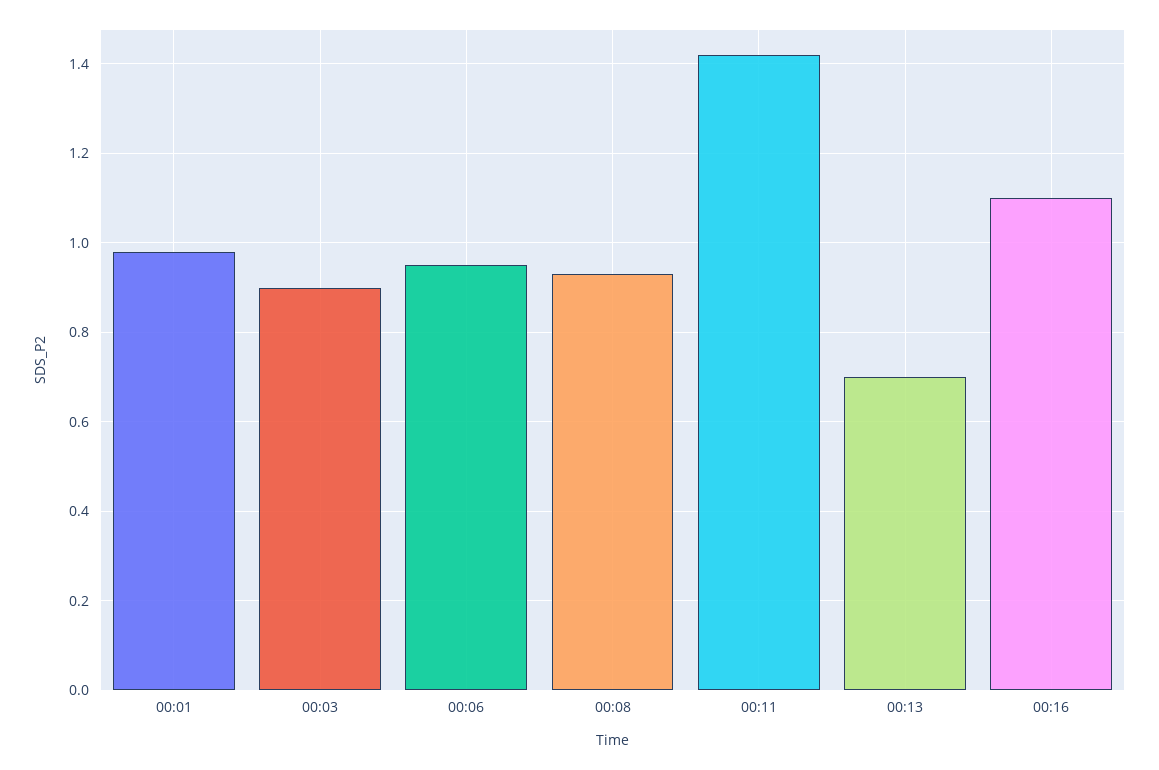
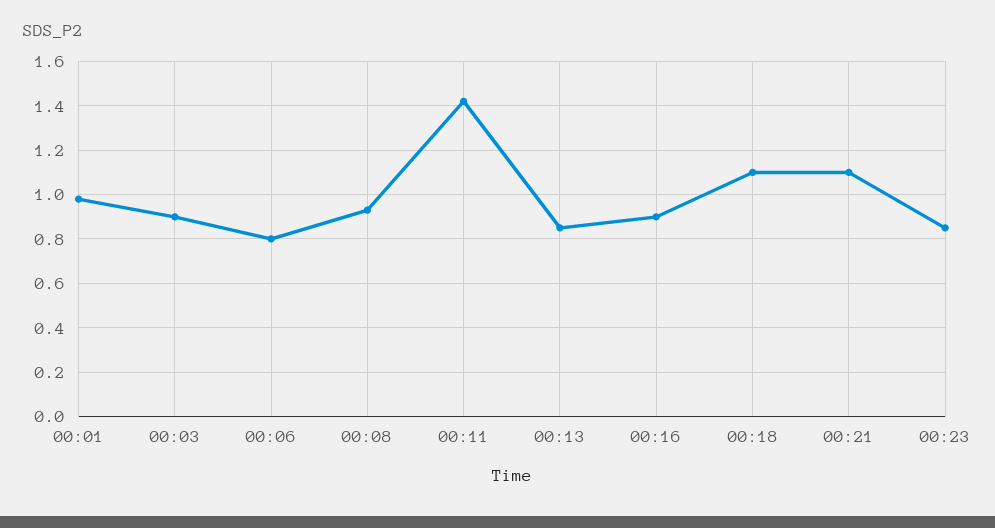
00:06: 0.95 -> 0.8
00:13: 0.7 -> 0.85
00:16: 1.1 -> 0.9
00:18: none -> 1.1
00:21: none -> 1.1
00:23: none -> 0.85

